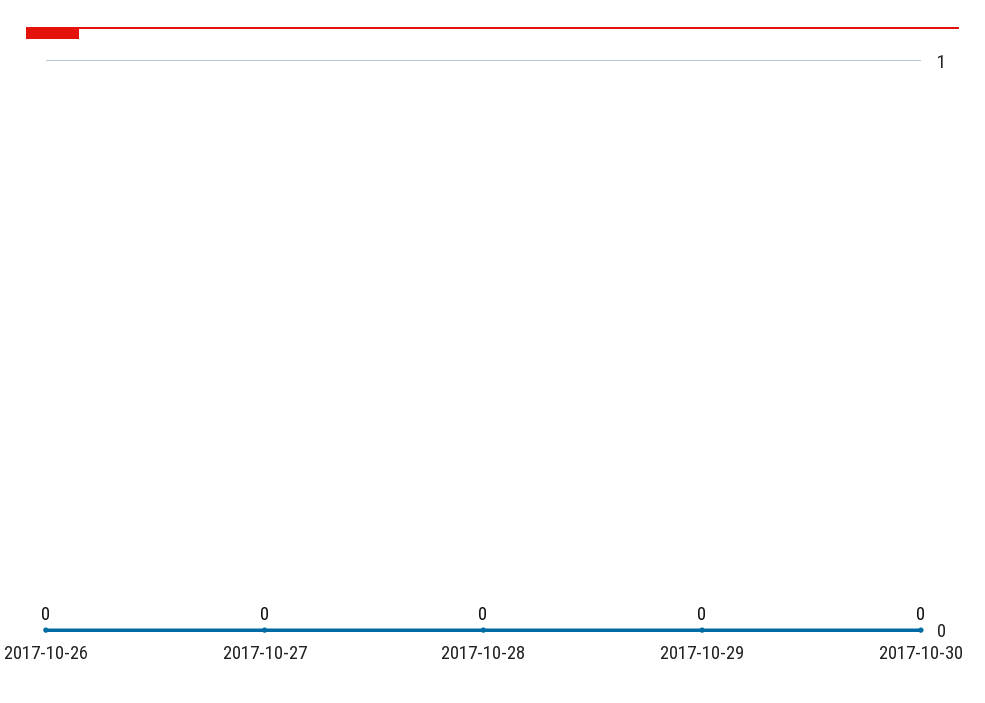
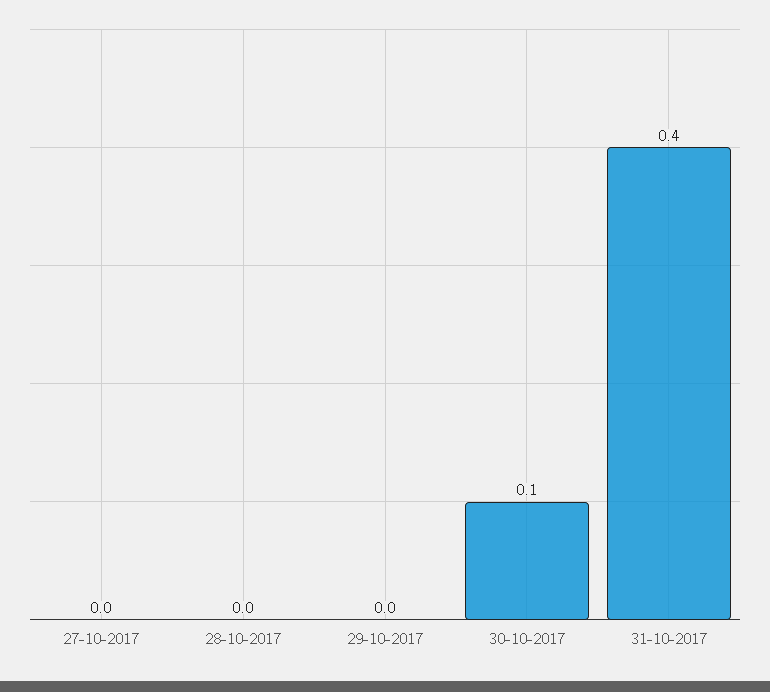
2017-10-26: 0 -> none
2017-10-30: 0 -> 0.1
31-10-2017: none -> 0.4

